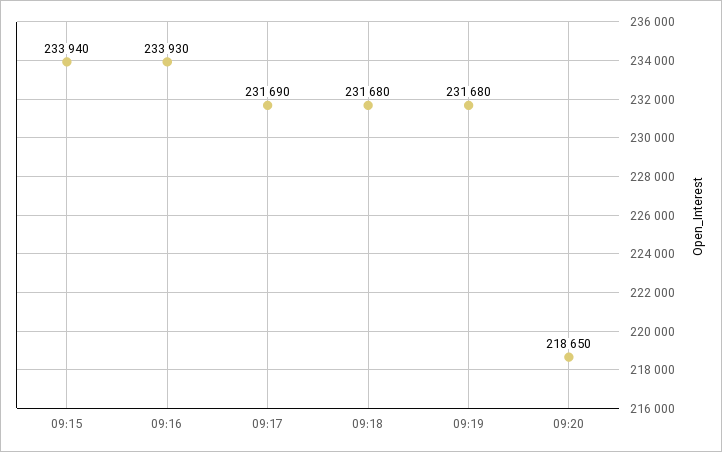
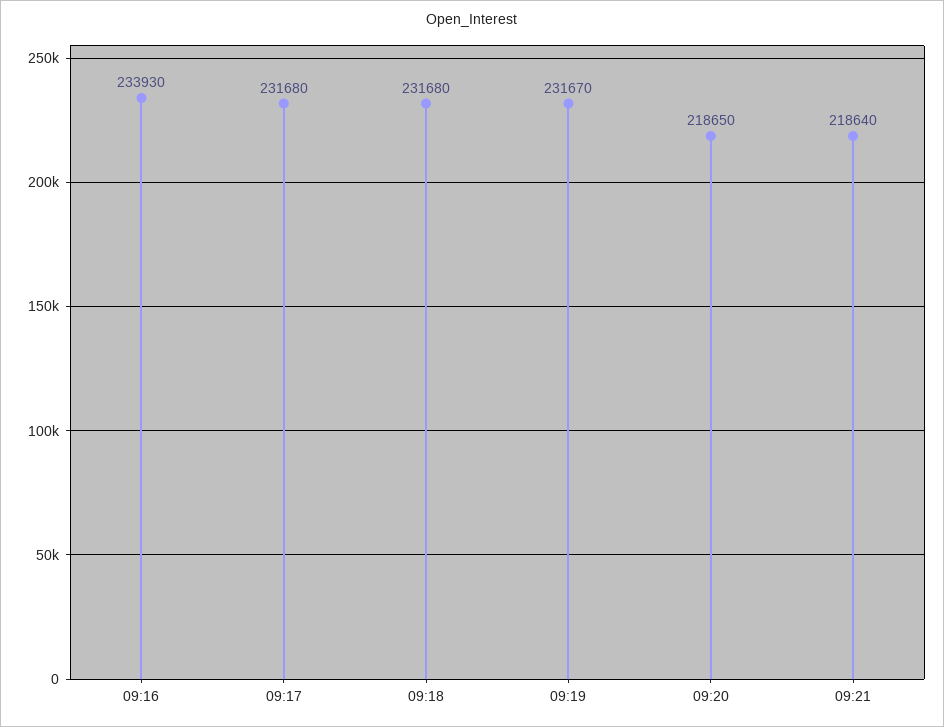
09:15: 233940 -> none
09:17: 231690 -> 231680
09:19: 231680 -> 231670
09:21: none -> 218640

